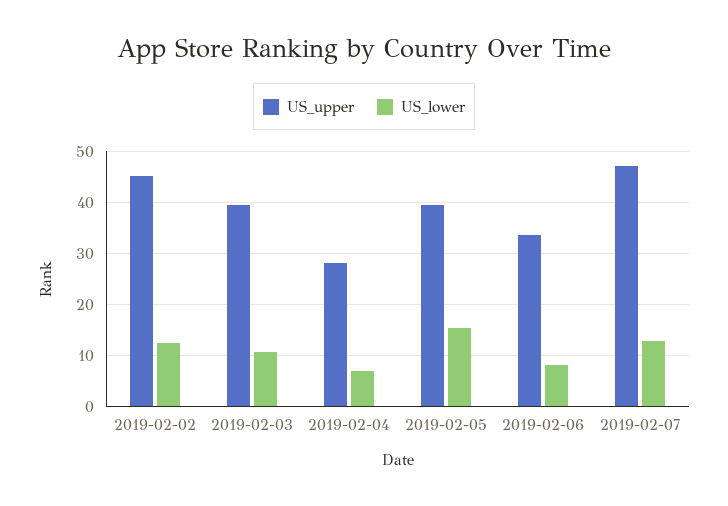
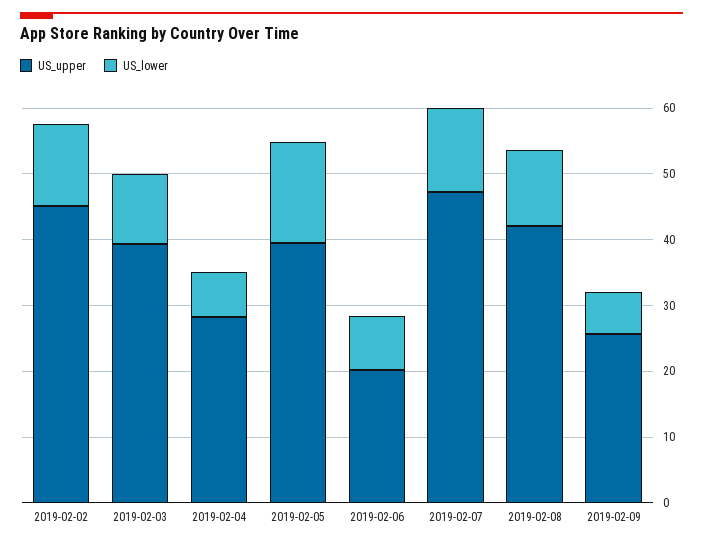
US_upper, 2019-02-06: 34 -> 20
US_upper, 2019-02-08: none -> 42
US_lower, 2019-02-08: none -> 12
US_upper, 2019-02-09: none -> 26
US_lower, 2019-02-09: none -> 6

